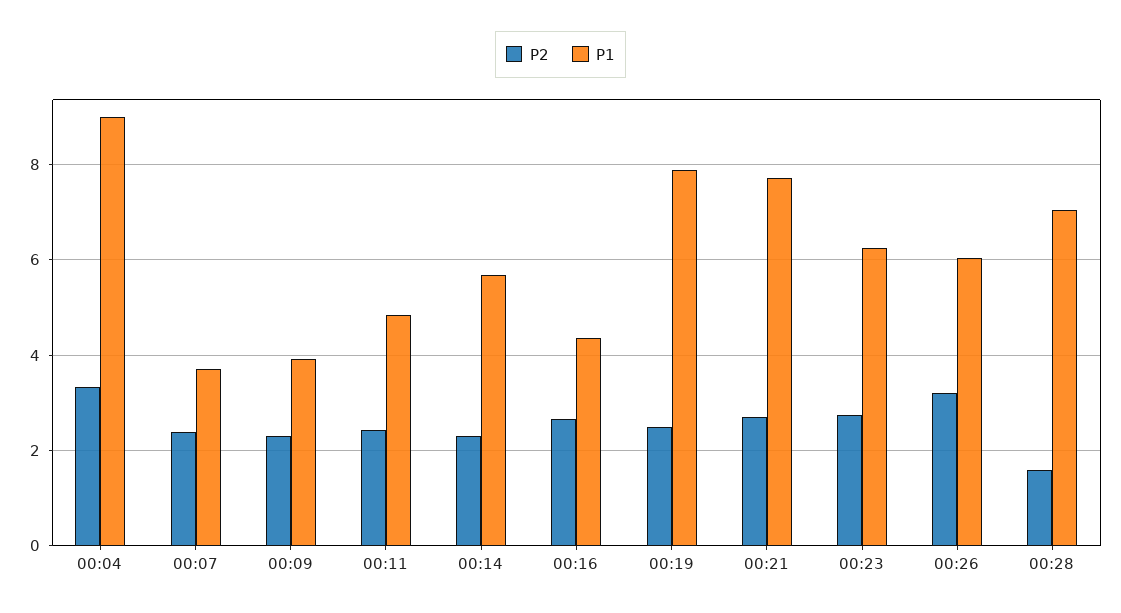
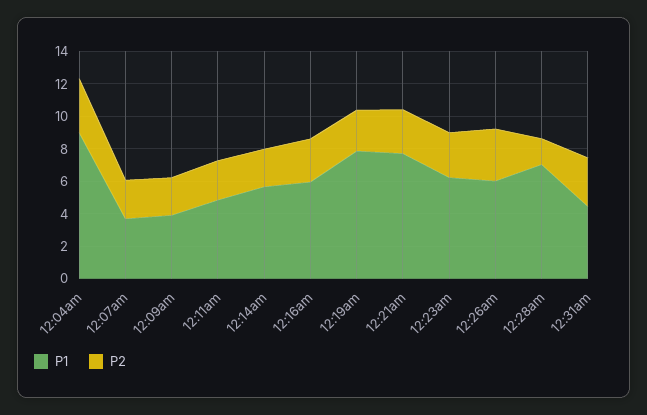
P1, 00:16: 4.4 -> 6
P1, 12:31am: none -> 4.5
P2, 12:31am: none -> 3

